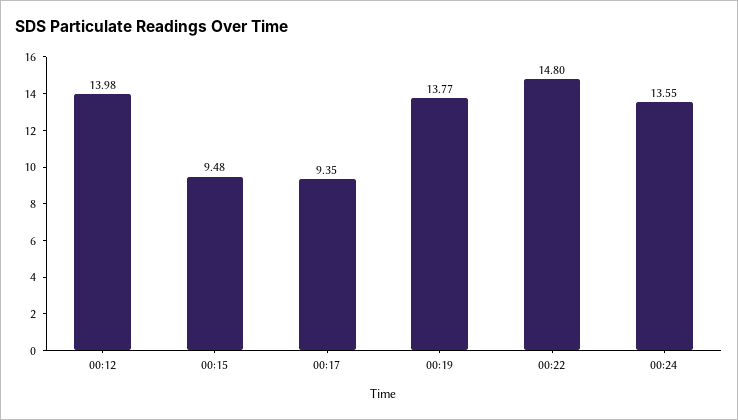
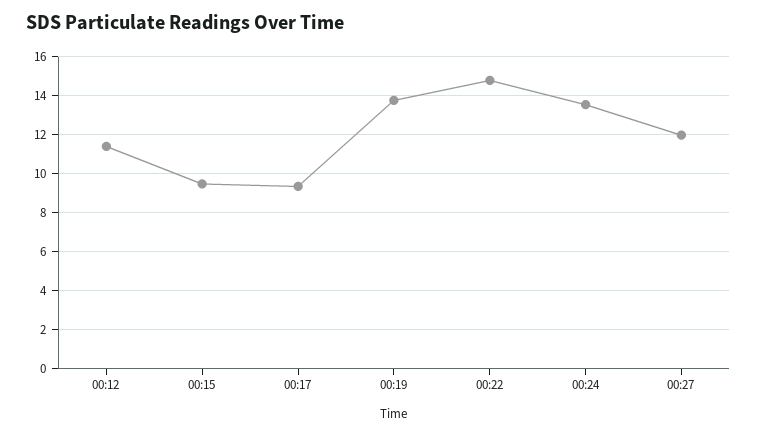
00:12: 13.98 -> 11.5
00:27: none -> 12

